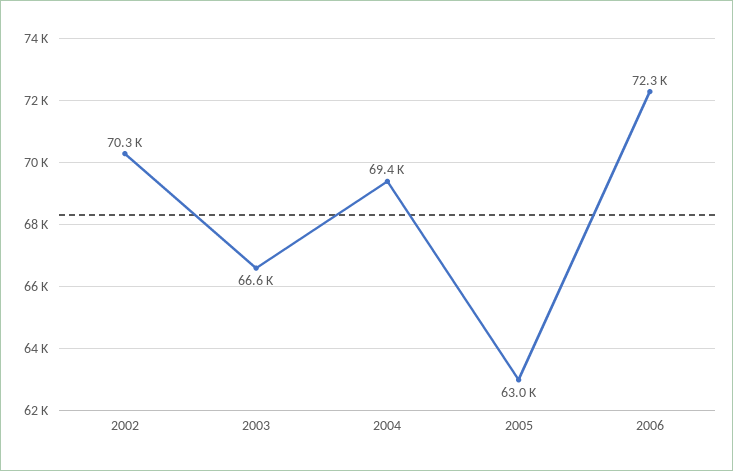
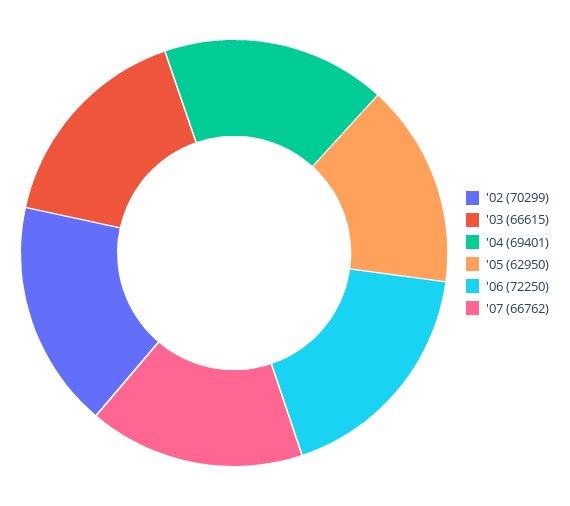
'07: none -> 66762

